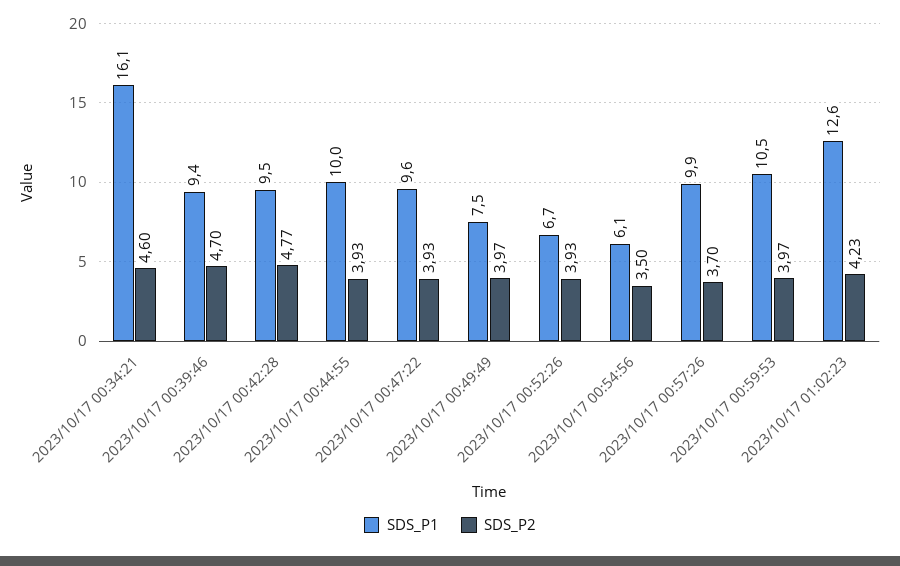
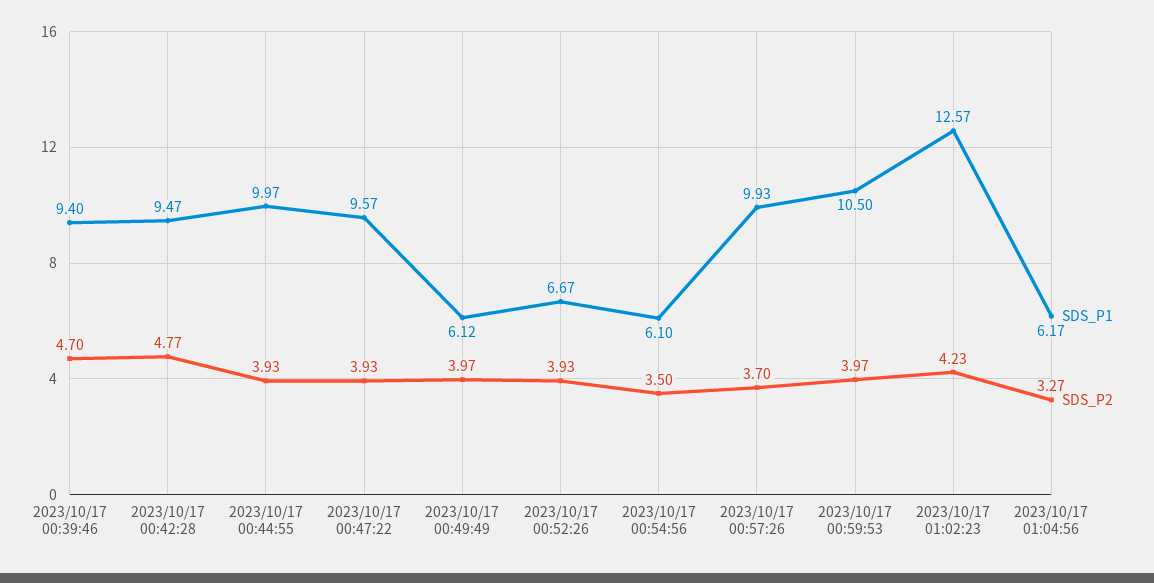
SDS_P1, 2023/10/17 00:34:21: 16.1 -> none
SDS_P2, 2023/10/17 00:34:21: 4.6 -> none
SDS_P1, 2023/10/17 00:49:49: 7.5 -> 6.12
SDS_P1, 2023/10/17 01:04:56: none -> 6.17
SDS_P2, 2023/10/17 01:04:56: none -> 3.27

